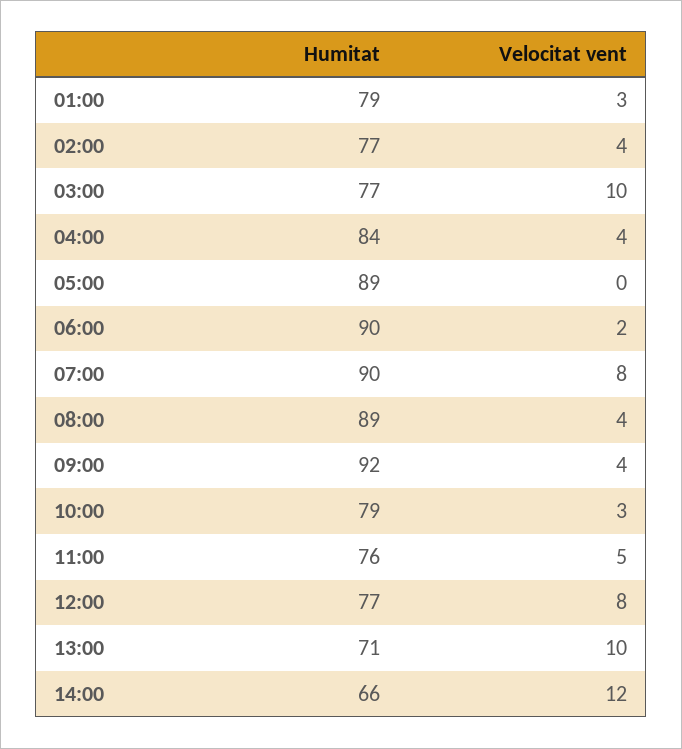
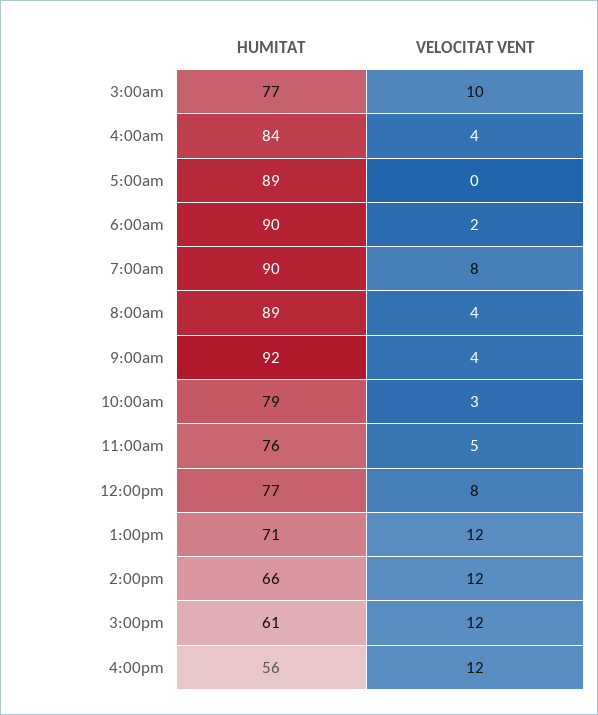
Humitat, 01:00: 79 -> none
Velocitat vent, 01:00: 3 -> none
Humitat, 02:00: 77 -> none
Velocitat vent, 02:00: 4 -> none
Velocitat vent, 13:00: 10 -> 12
Humitat, 3:00pm: none -> 61
Velocitat vent, 3:00pm: none -> 12
Humitat, 4:00pm: none -> 56
Velocitat vent, 4:00pm: none -> 12

